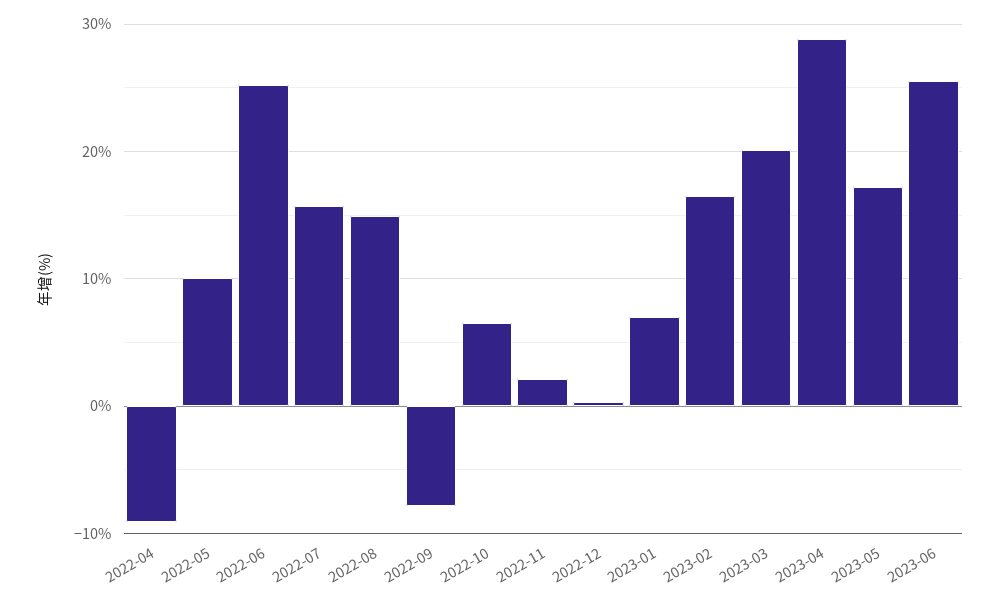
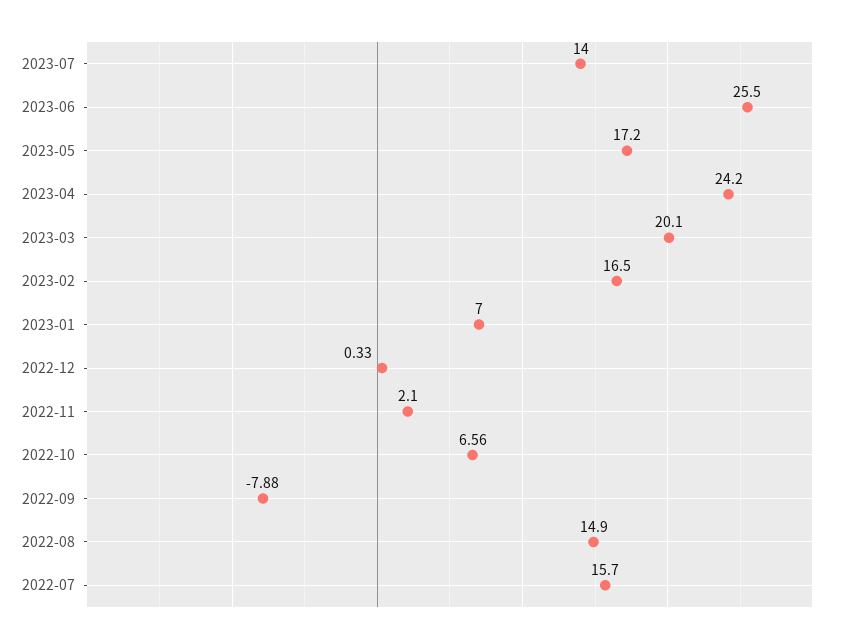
2022-04: -9 -> none
2022-05: 10 -> none
2022-06: 25 -> none
2023-04: 29 -> 24.2
2023-07: none -> 14

